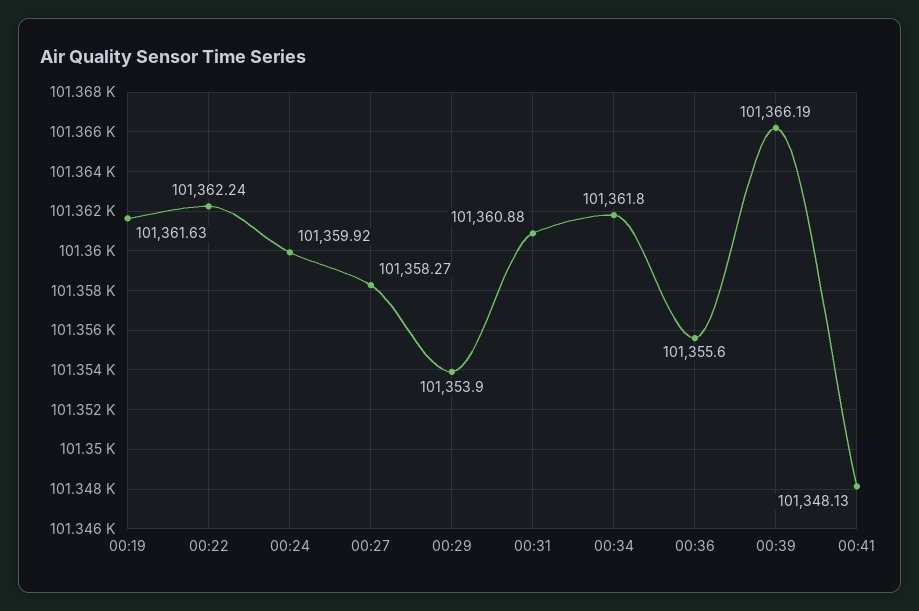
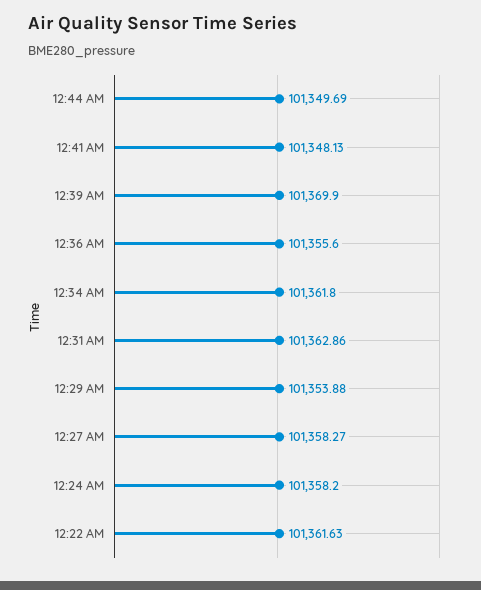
00:19: 101361.63 -> none
00:22: 101362.24 -> 101361.63
00:24: 101359.92 -> 101358.2
00:29: 101353.9 -> 101353.88
00:31: 101360.88 -> 101362.86
00:39: 101366.19 -> 101369.9
12:44 AM: none -> 101349.69

